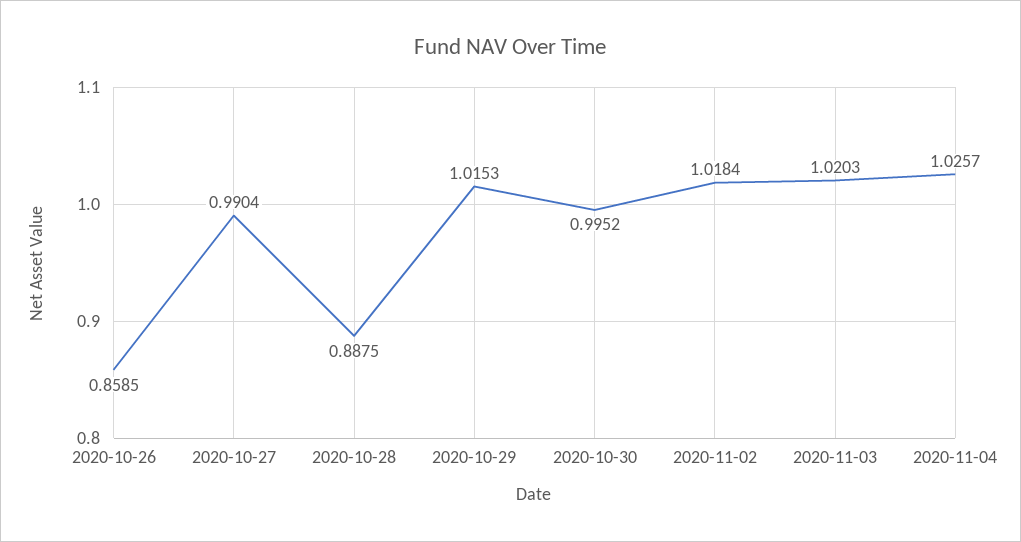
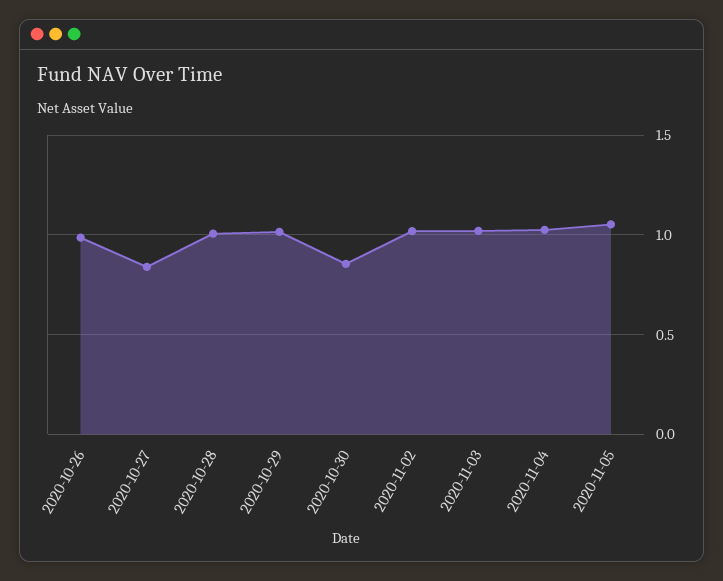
2020-10-26: 0.8585 -> 1
2020-10-27: 0.9904 -> 0.85
2020-10-28: 0.8875 -> 1
2020-10-30: 0.9952 -> 0.85
2020-11-05: none -> 1.05

